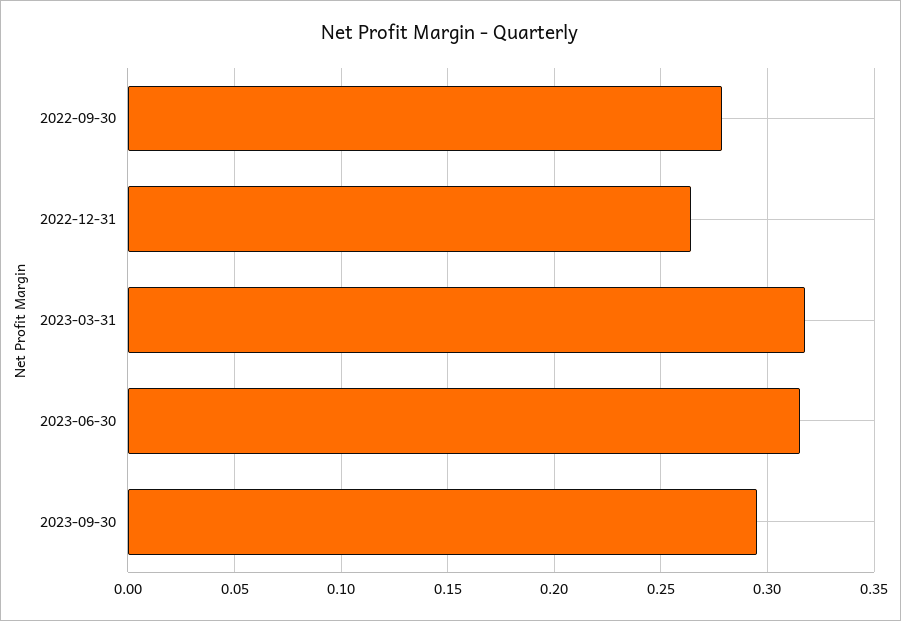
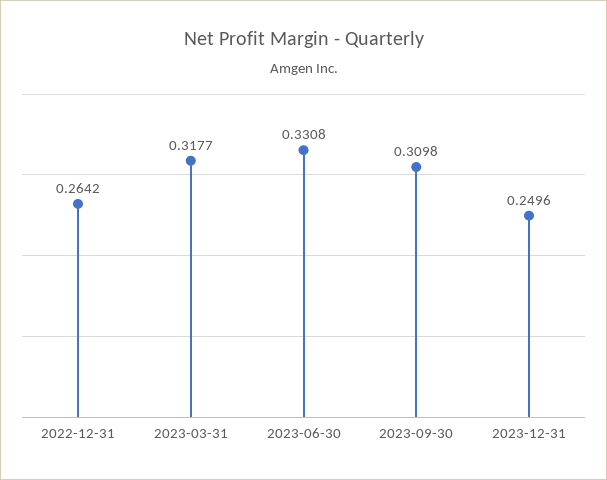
2022-09-30: 0.28 -> none
2023-06-30: 0.315 -> 0.3308
2023-09-30: 0.295 -> 0.3098
2023-12-31: none -> 0.2496

